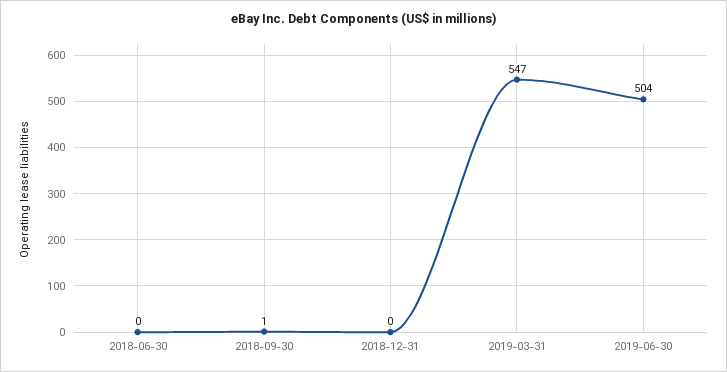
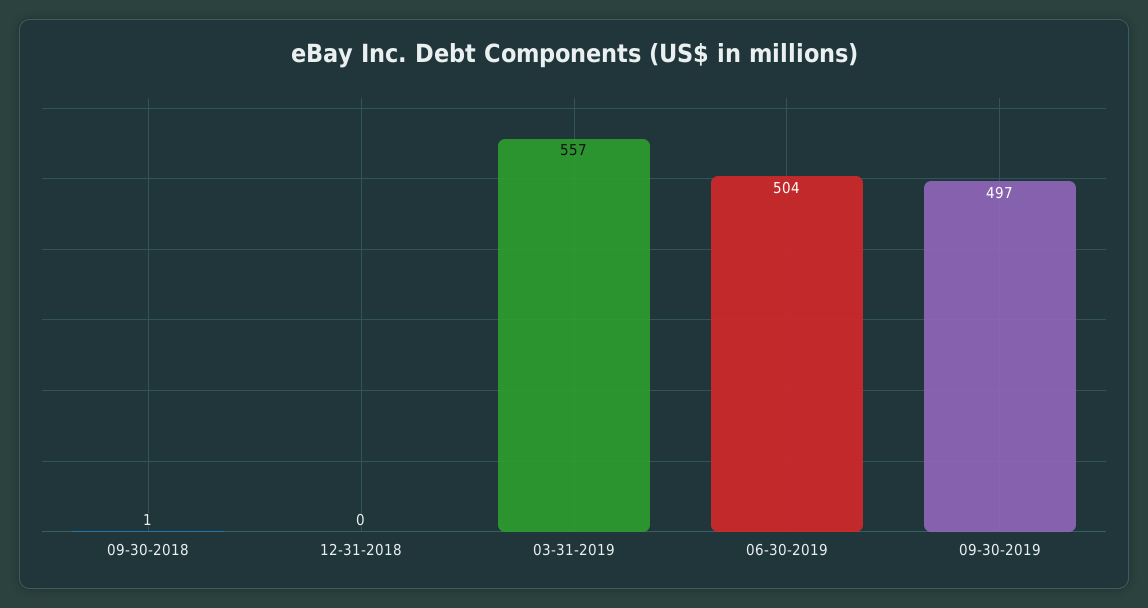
2018-06-30: 0 -> none
2019-03-31: 547 -> 557
09-30-2019: none -> 497

